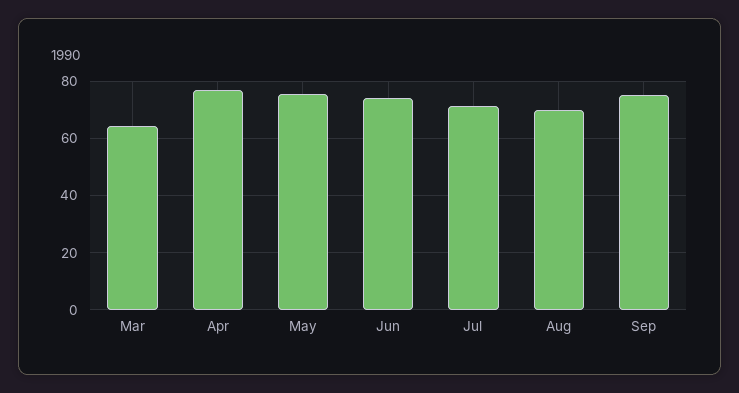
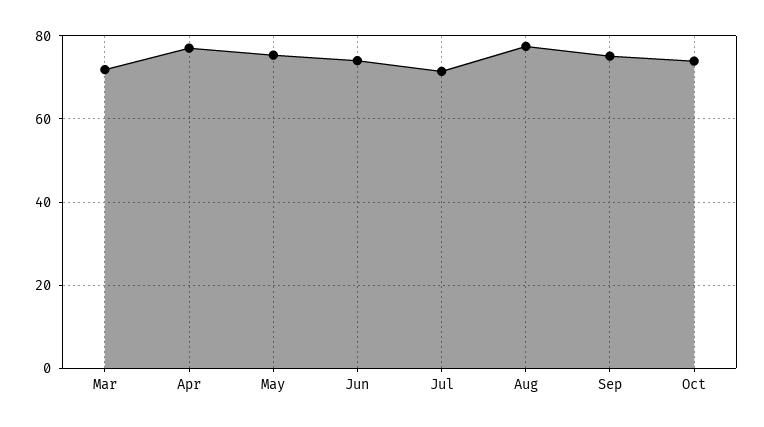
Mar: 65 -> 72
Aug: 70 -> 78
Oct: none -> 74

